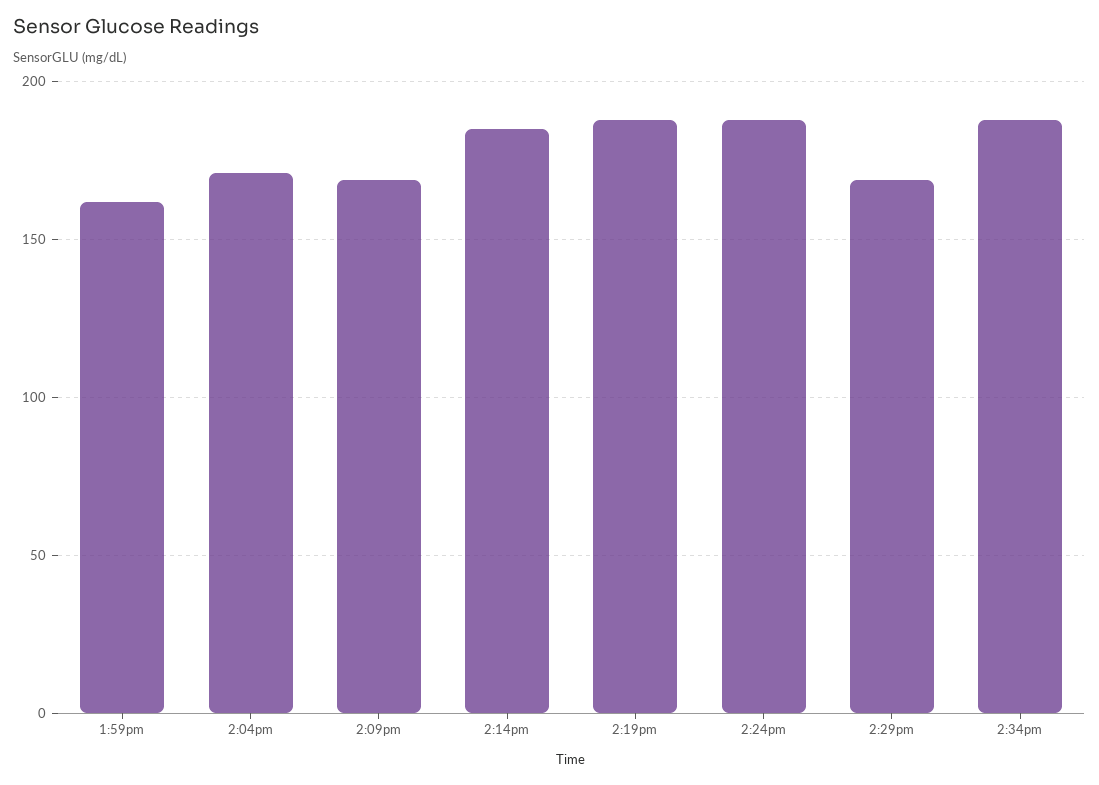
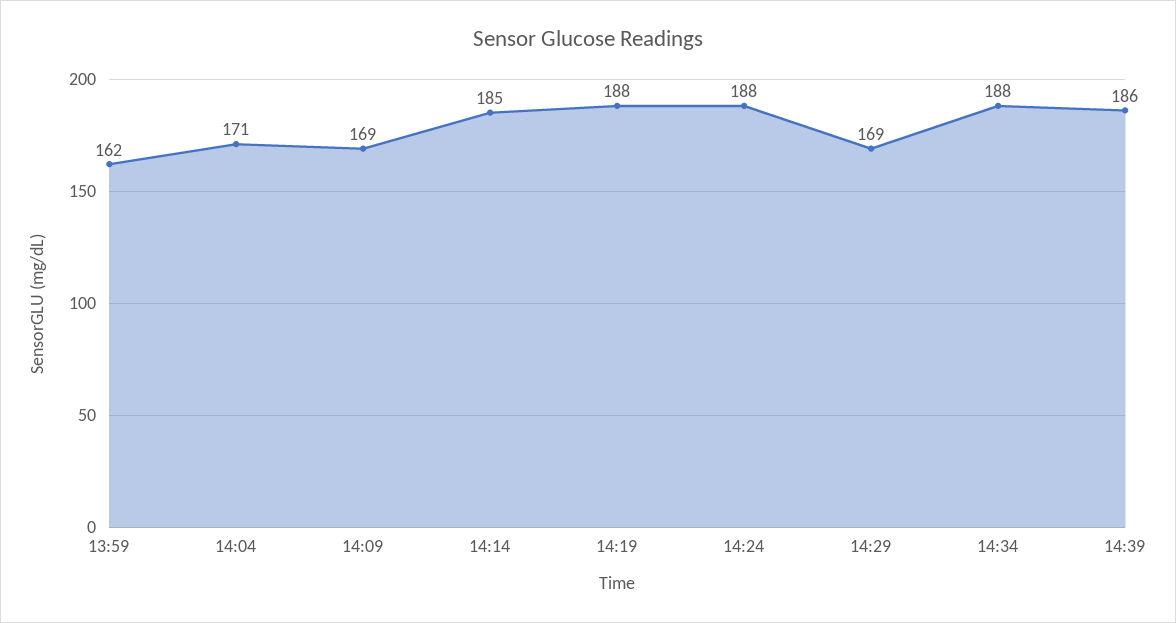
14:39: none -> 186

